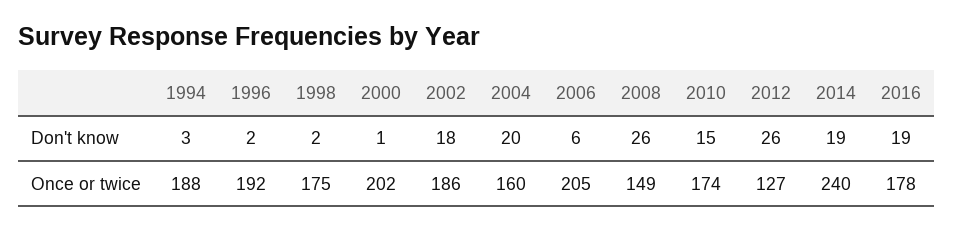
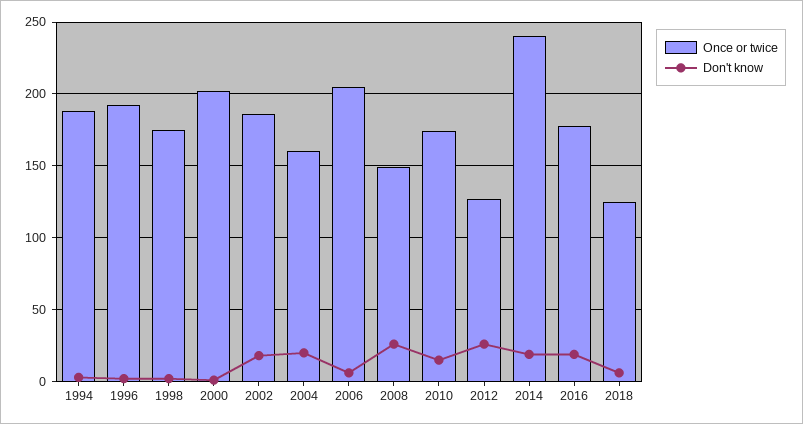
Once or twice, 2018: none -> 125
Don't know, 2018: none -> 5

